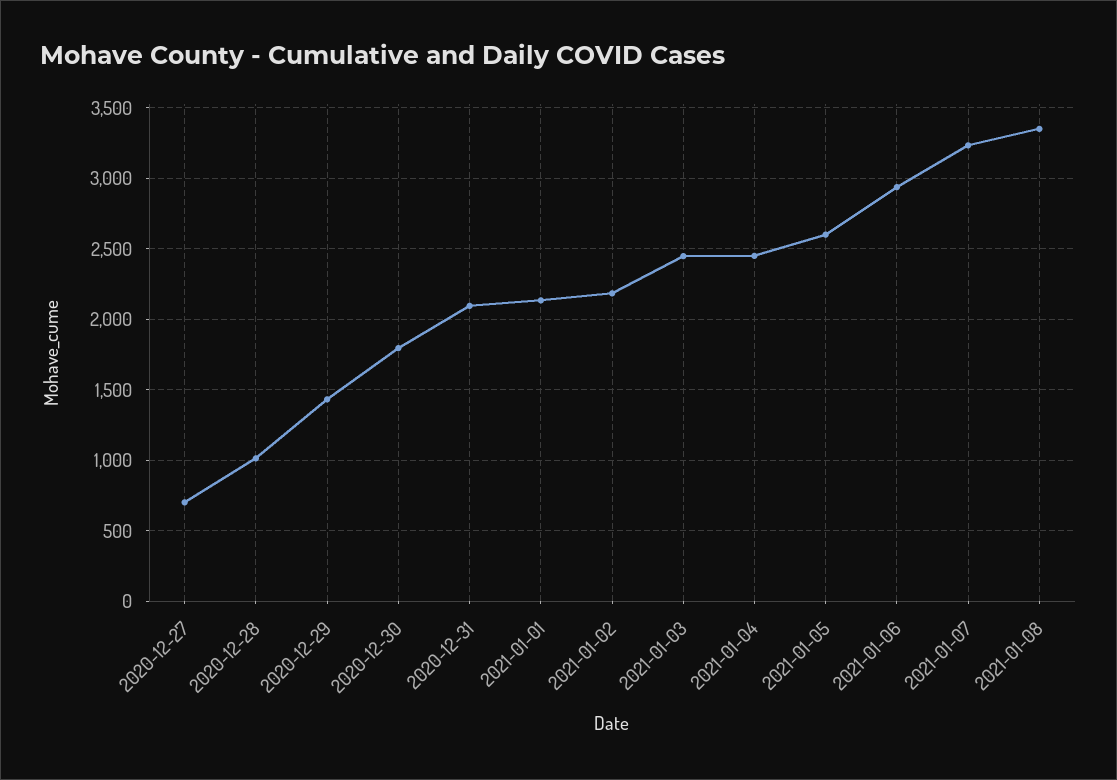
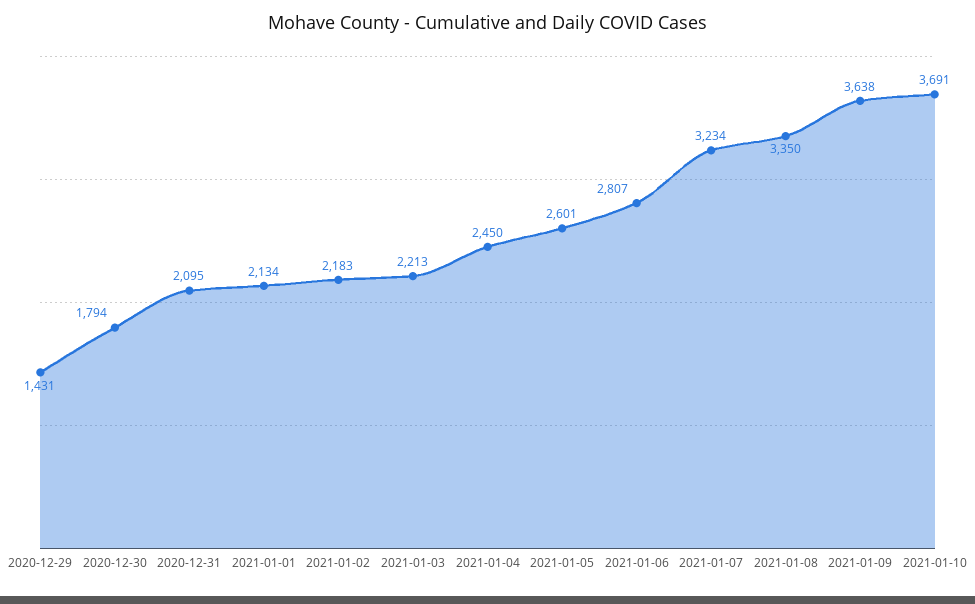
2020-12-27: 700 -> none
2020-12-28: 1000 -> none
2021-01-03: 2450 -> 2213
2021-01-06: 2950 -> 2807
2021-01-09: none -> 3638
2021-01-10: none -> 3691

